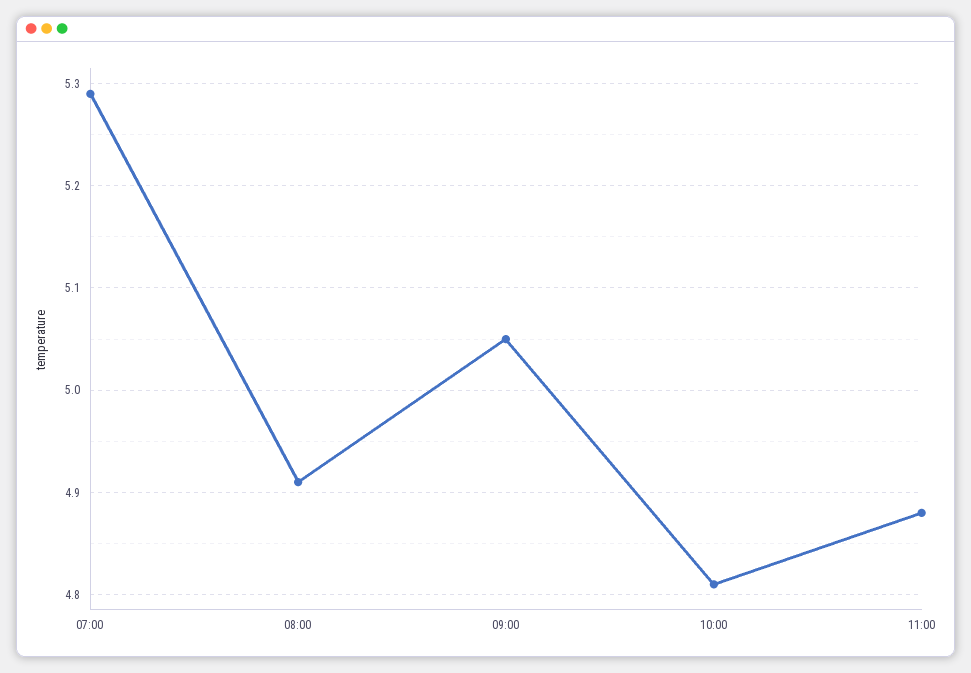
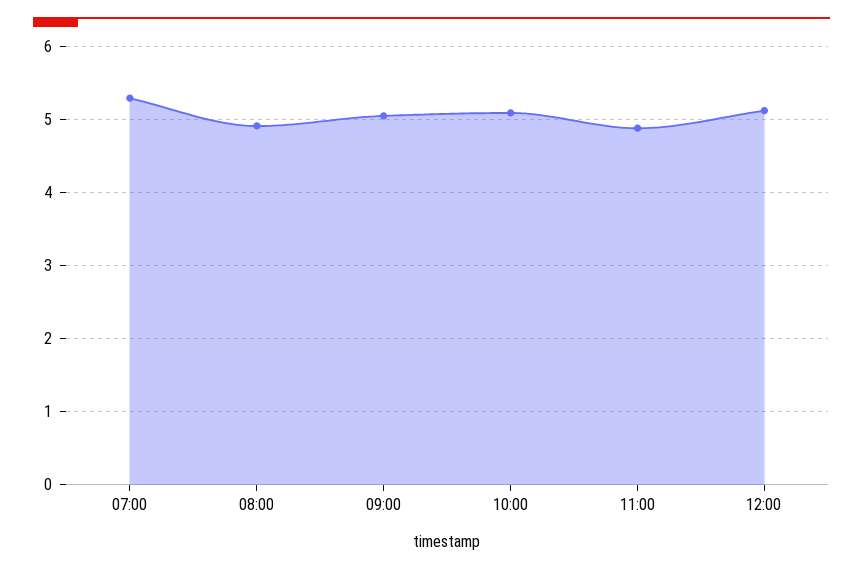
10:00: 4.81 -> 5.1
12:00: none -> 5.1

